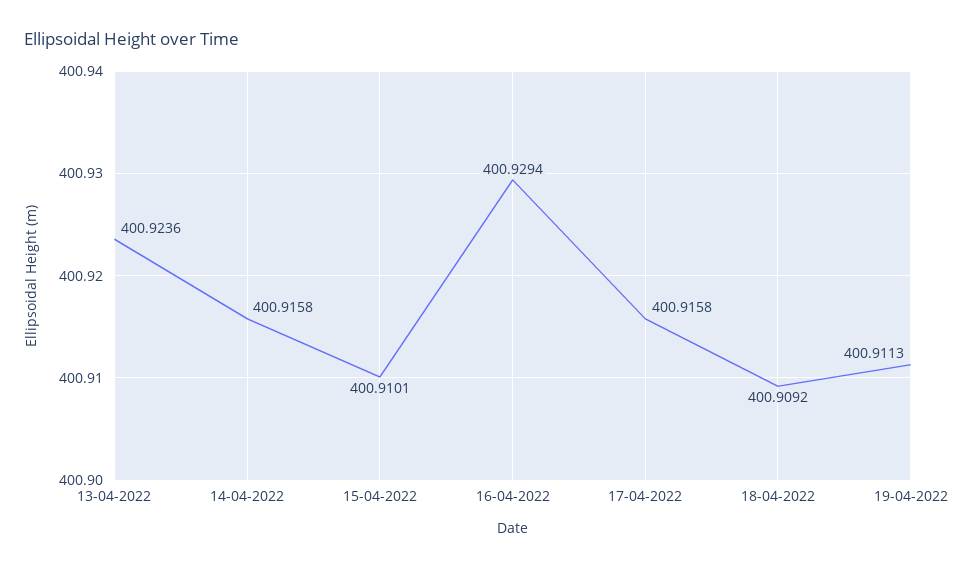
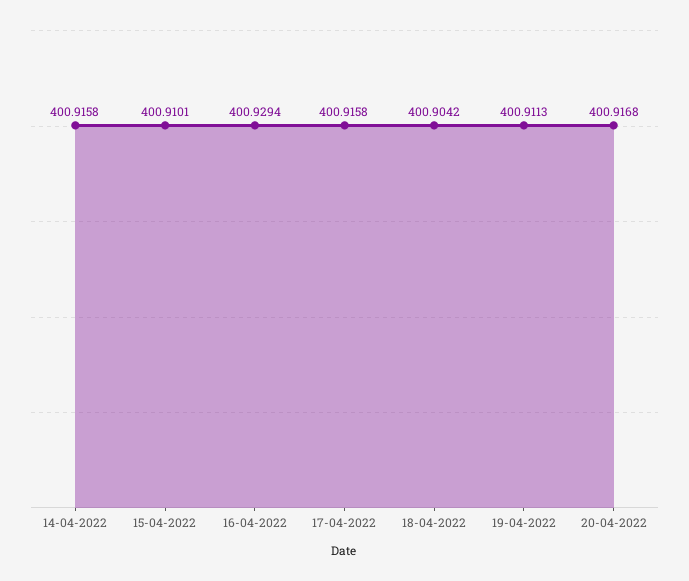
13-04-2022: 400.9236 -> none
18-04-2022: 400.9092 -> 400.9042
20-04-2022: none -> 400.9168

